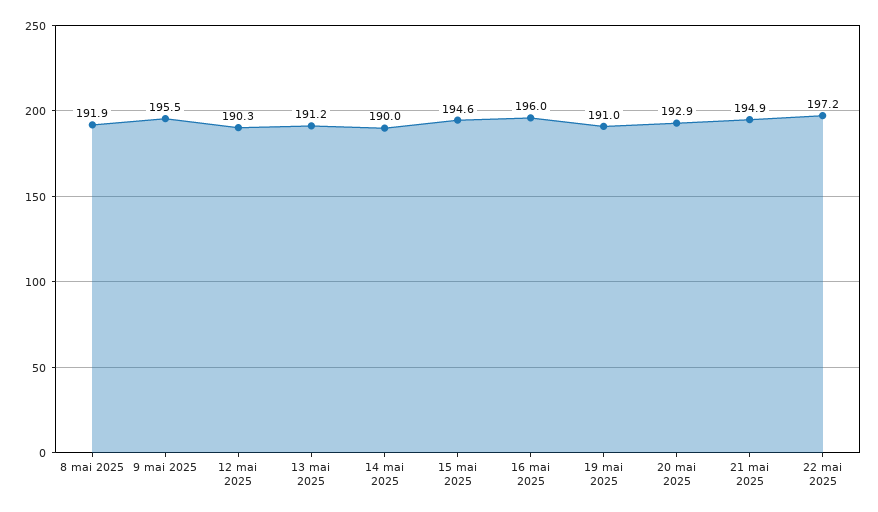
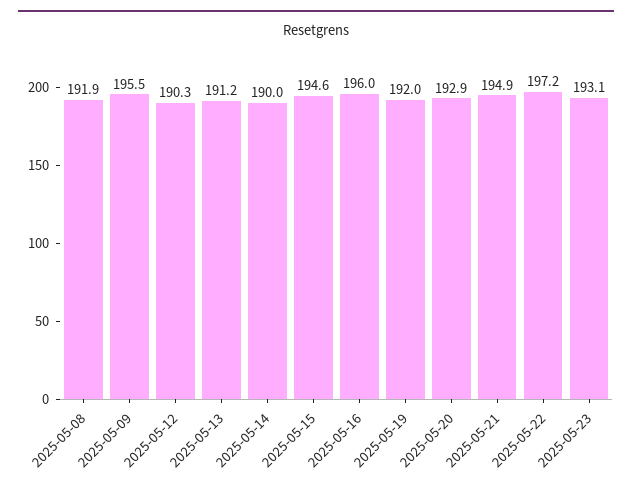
19 mai 2025: 191 -> 192
2025-05-23: none -> 193.1

